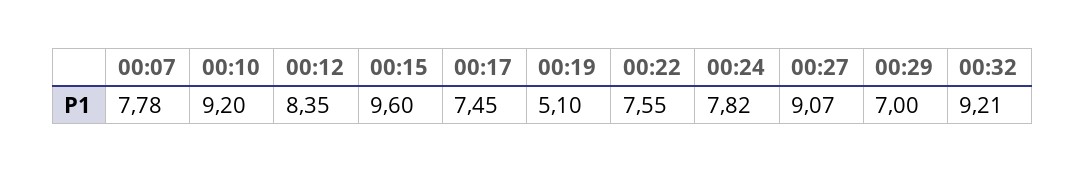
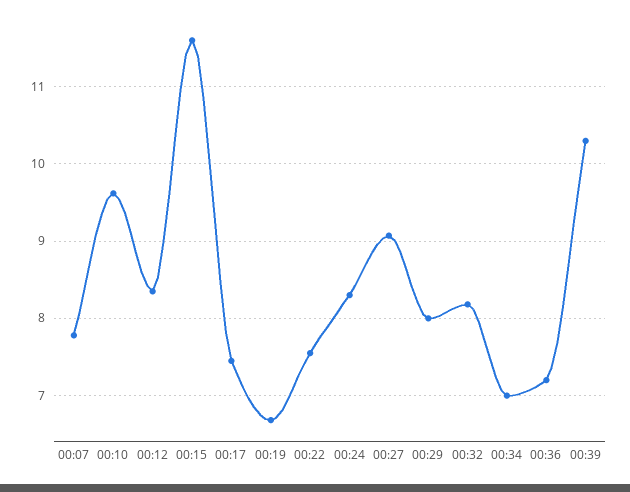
00:10: 9.2 -> 9.6
00:15: 9.6 -> 11.6
00:19: 5.1 -> 6.7
00:24: 7.82 -> 8.3
00:29: 7 -> 8
00:32: 9.21 -> 8.2
00:34: none -> 7
00:36: none -> 7.2
00:39: none -> 10.3

